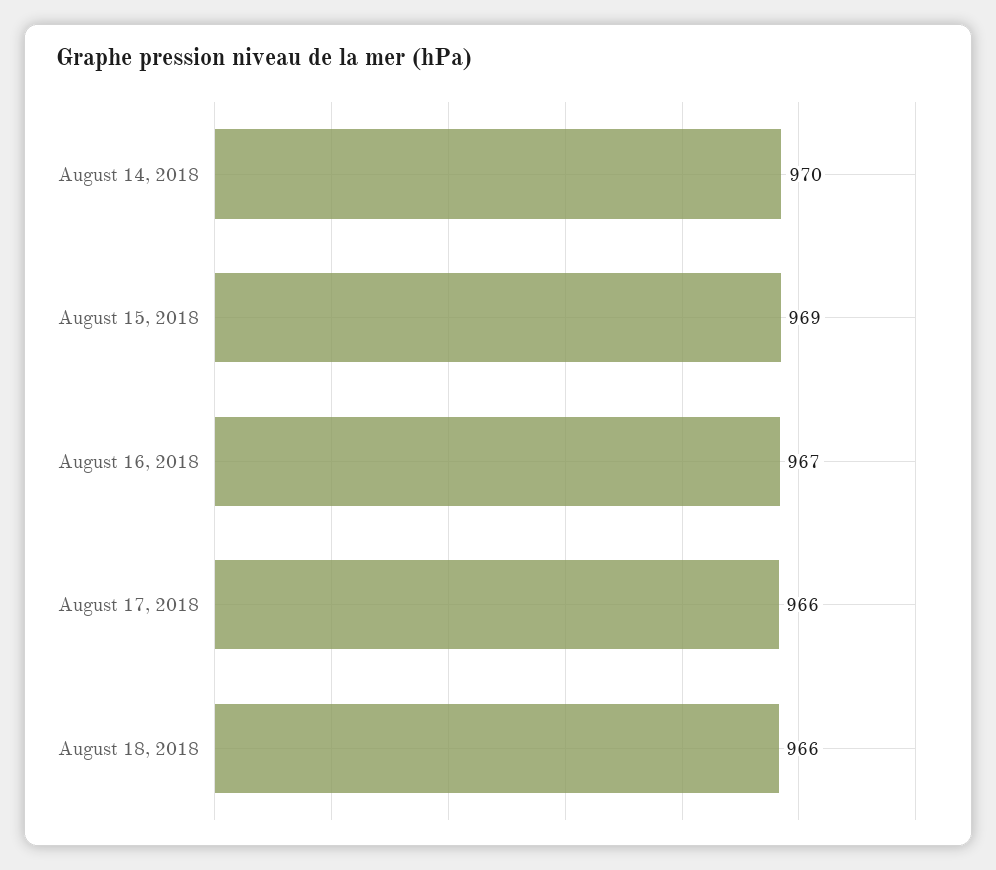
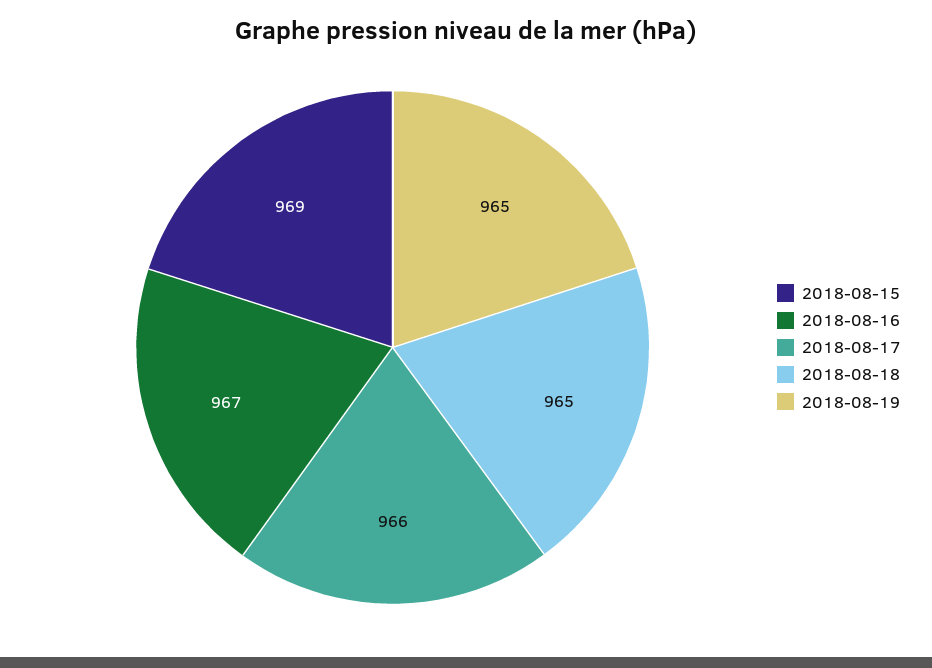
August 14, 2018: 970 -> none
August 18, 2018: 966 -> 965
2018-08-19: none -> 965

